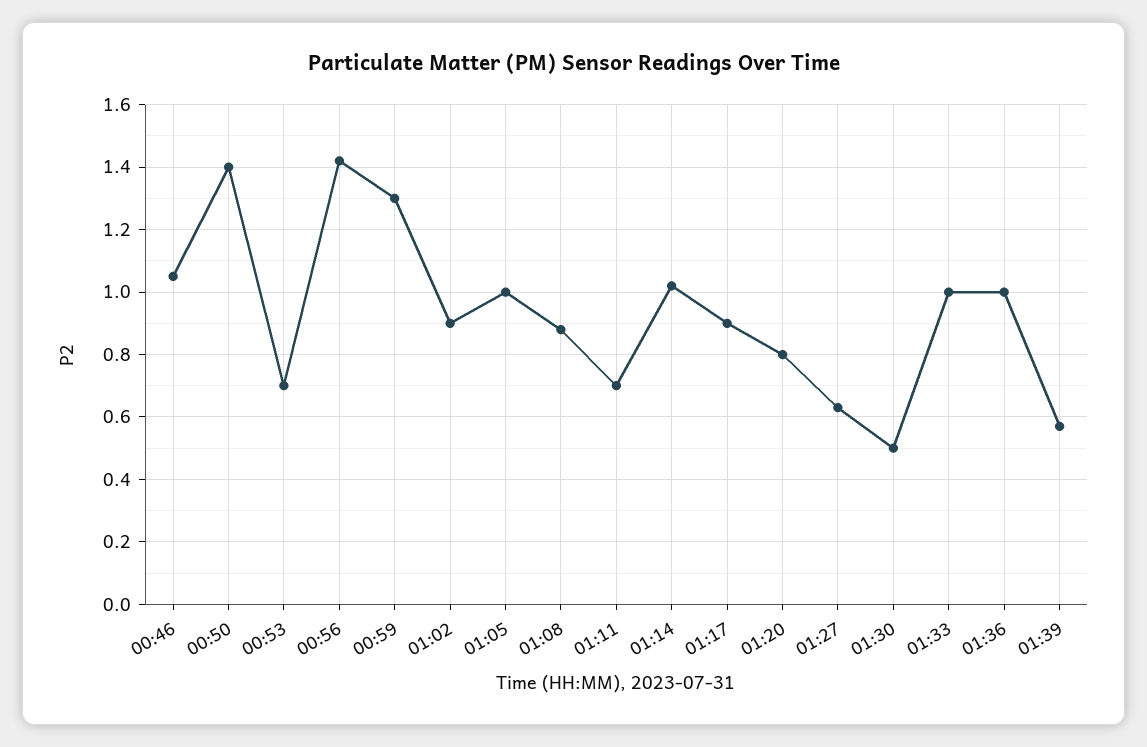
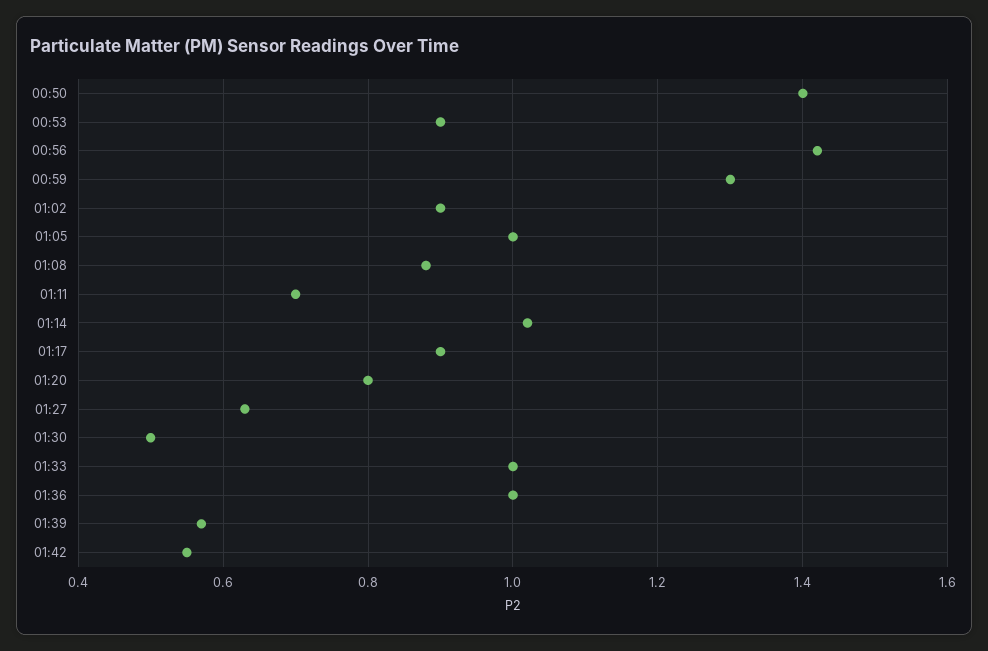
00:46: 1.05 -> none
00:53: 0.7 -> 0.9
01:42: none -> 0.55

